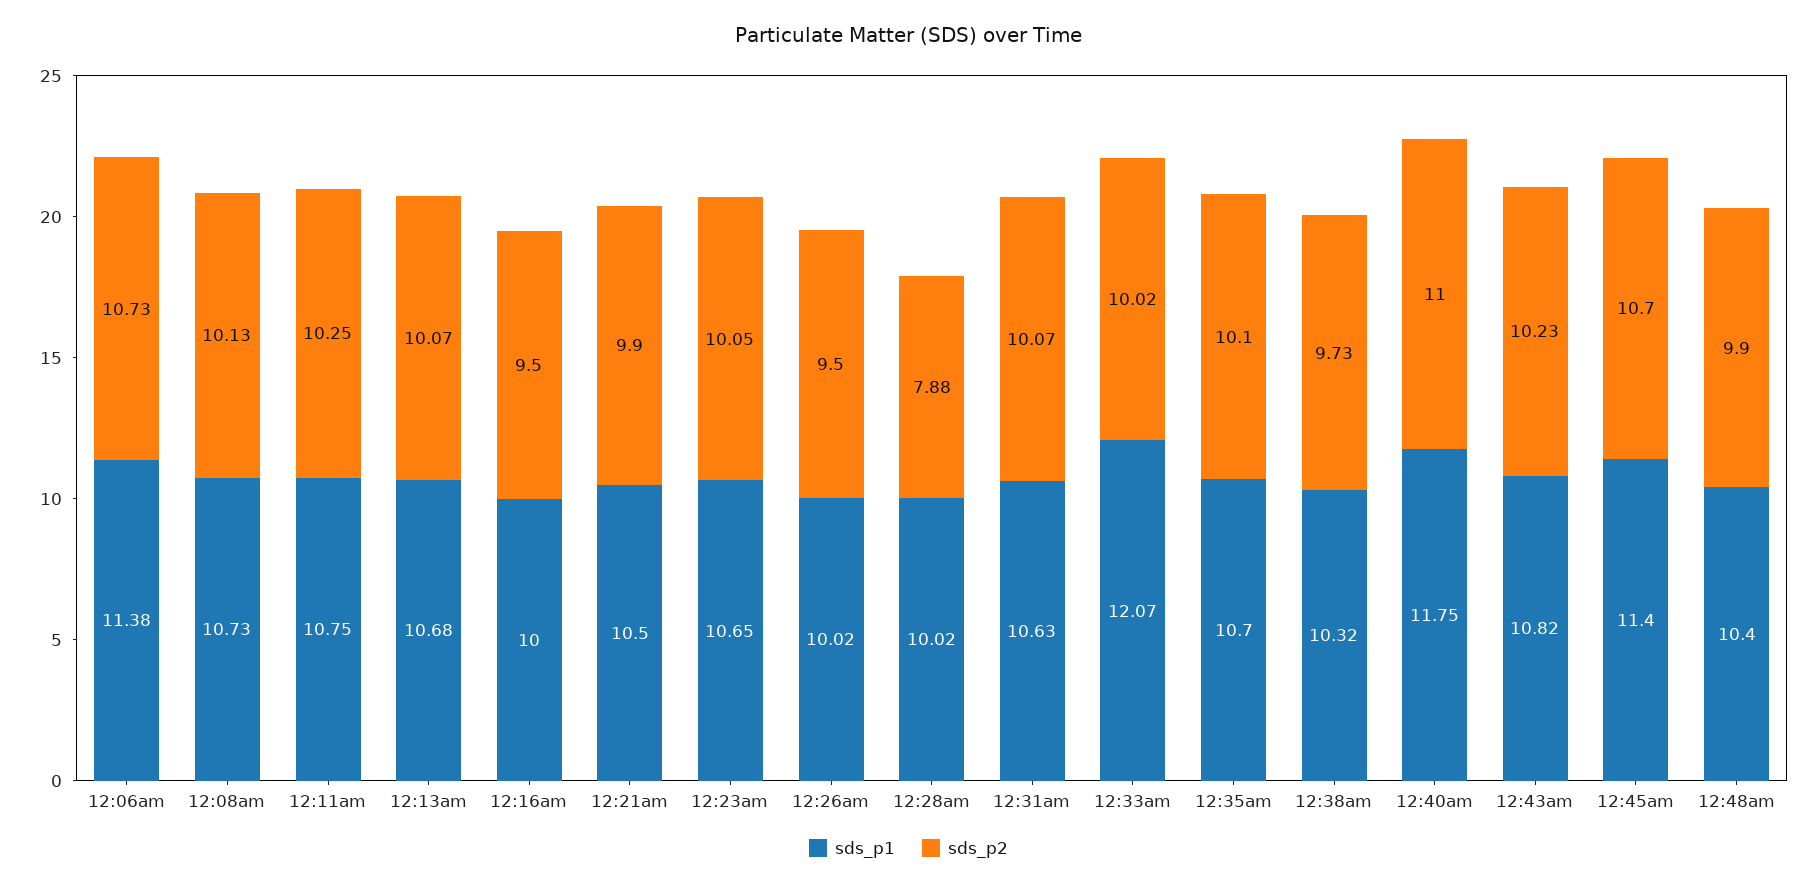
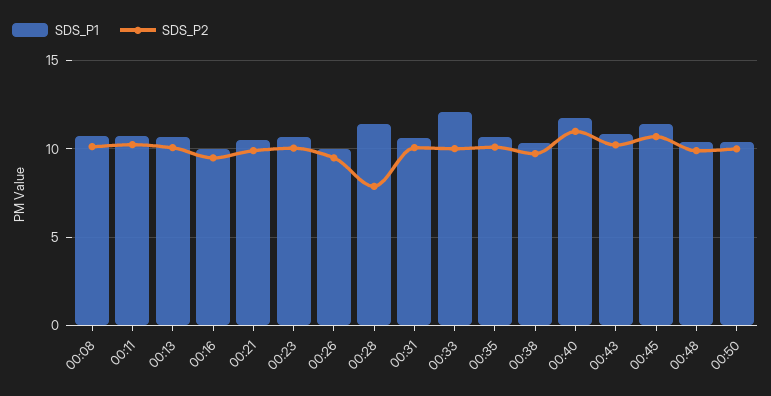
sds_p1, 12:06am: 11.38 -> none
sds_p2, 12:06am: 10.73 -> none
sds_p1, 12:28am: 10.02 -> 11.5
sds_p1, 00:50: none -> 10.5
sds_p2, 00:50: none -> 10

